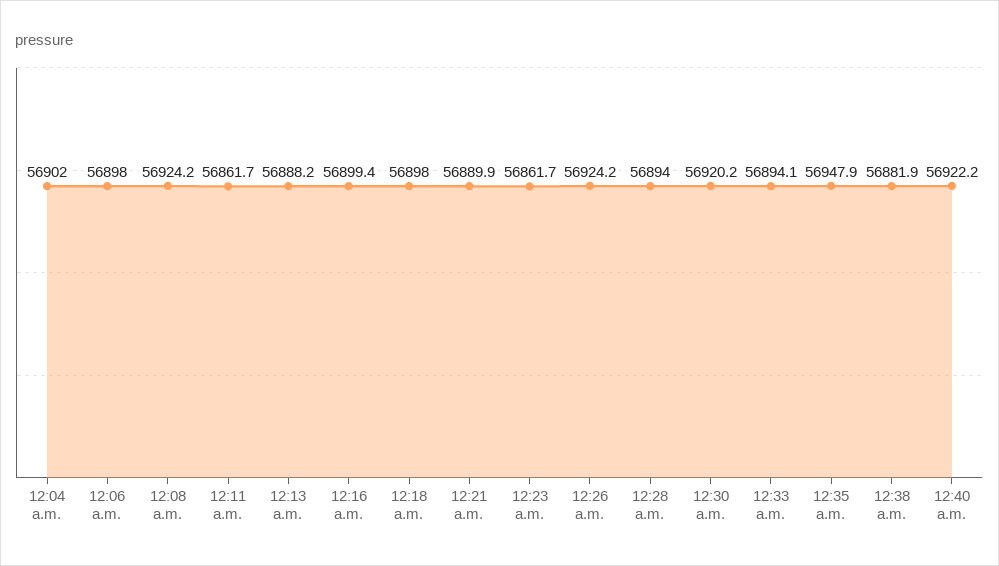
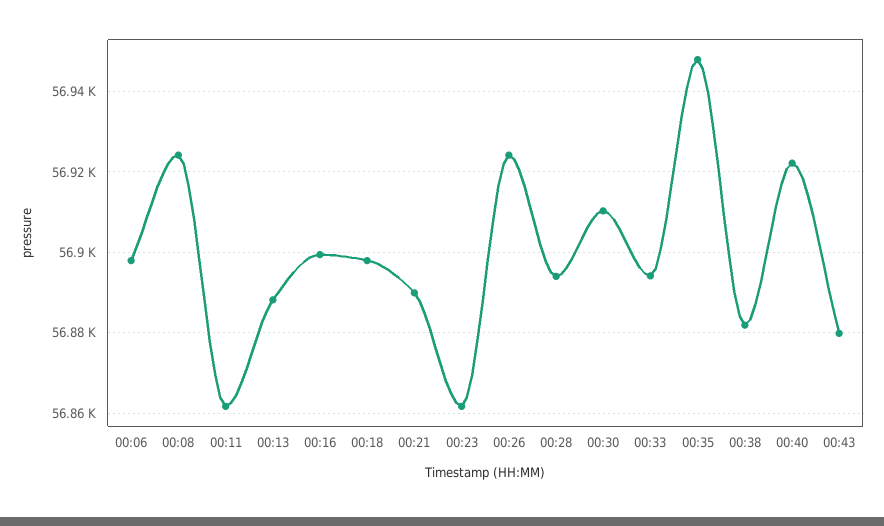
12:04 a.m.: 56902 -> none
12:30 a.m.: 56920.2 -> 56910
00:43: none -> 56880

